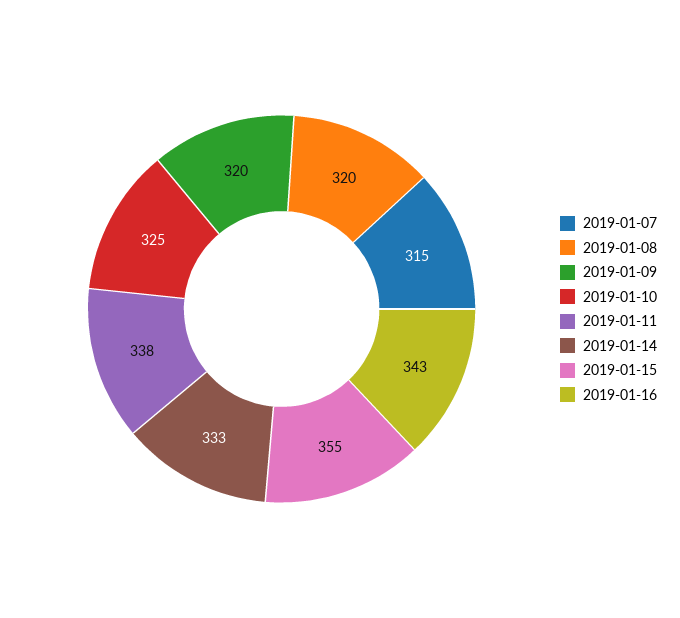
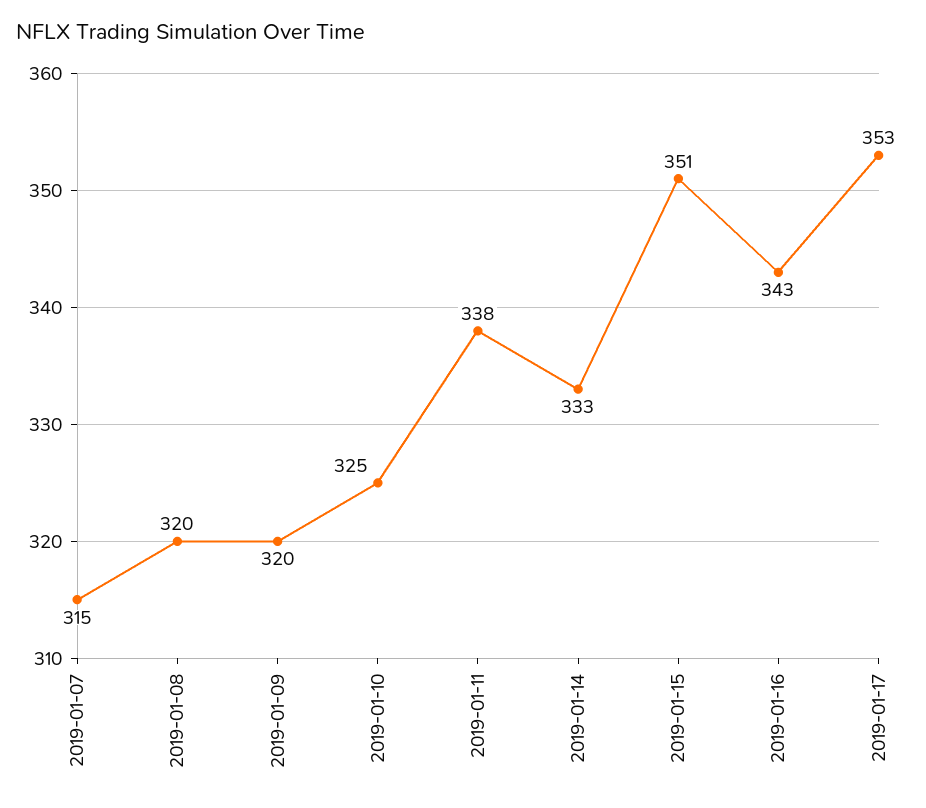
2019-01-15: 355 -> 351
2019-01-17: none -> 353

